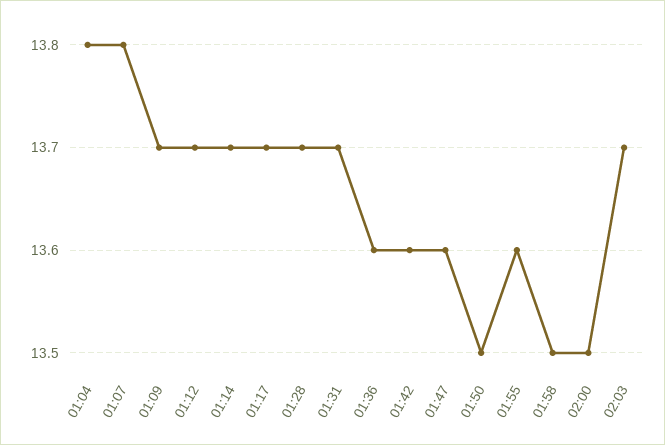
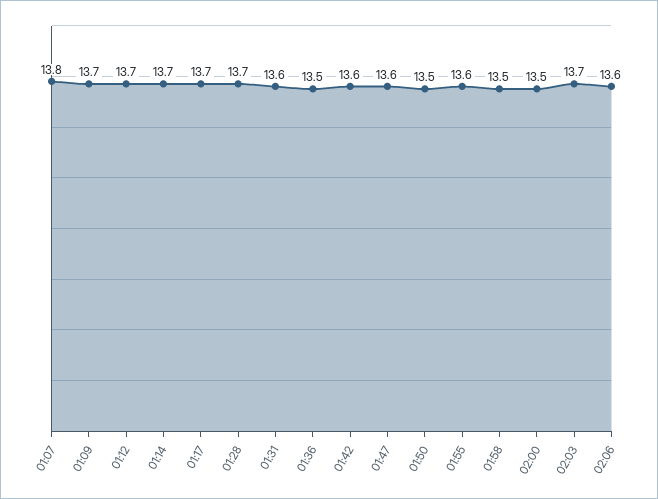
01:04: 13.8 -> none
01:31: 13.7 -> 13.6
01:36: 13.6 -> 13.5
02:06: none -> 13.6

